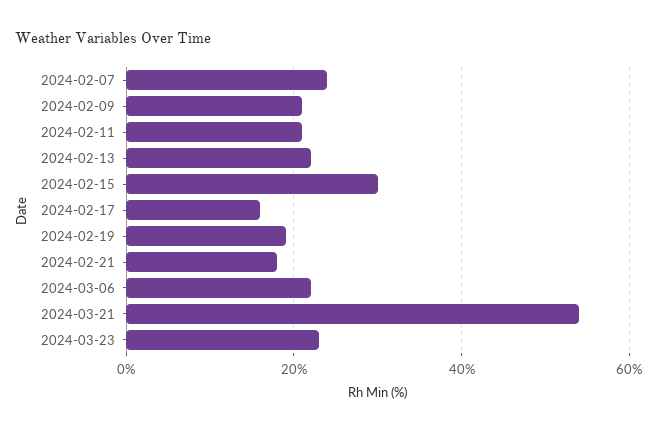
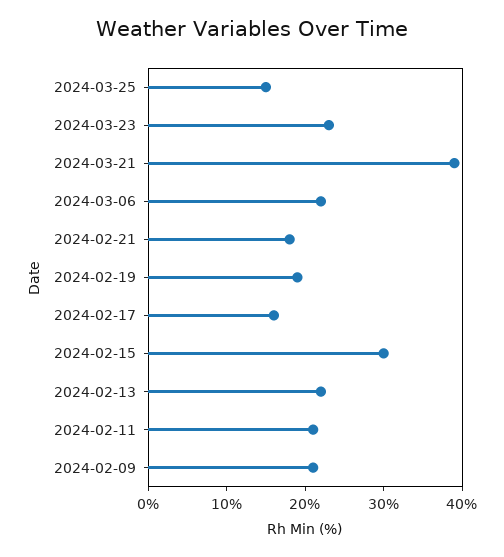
2024-02-07: 25 -> none
2024-03-21: 55 -> 40
2024-03-25: none -> 15

